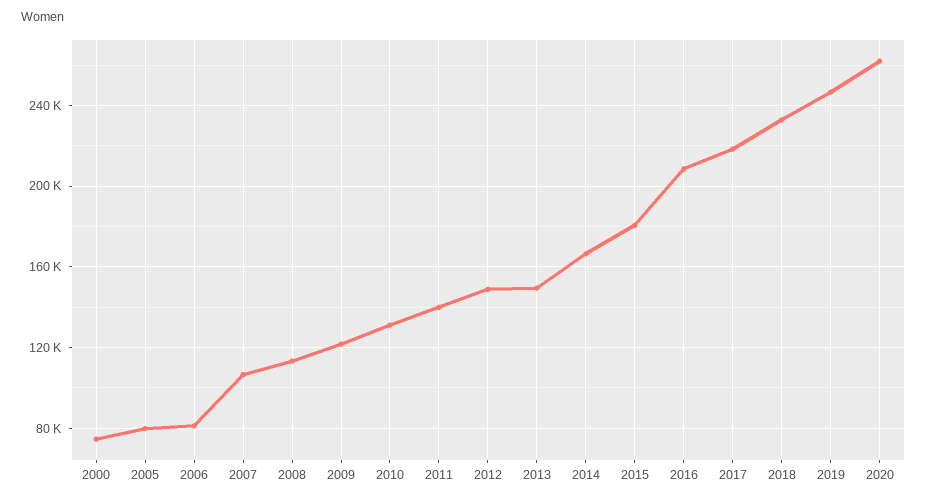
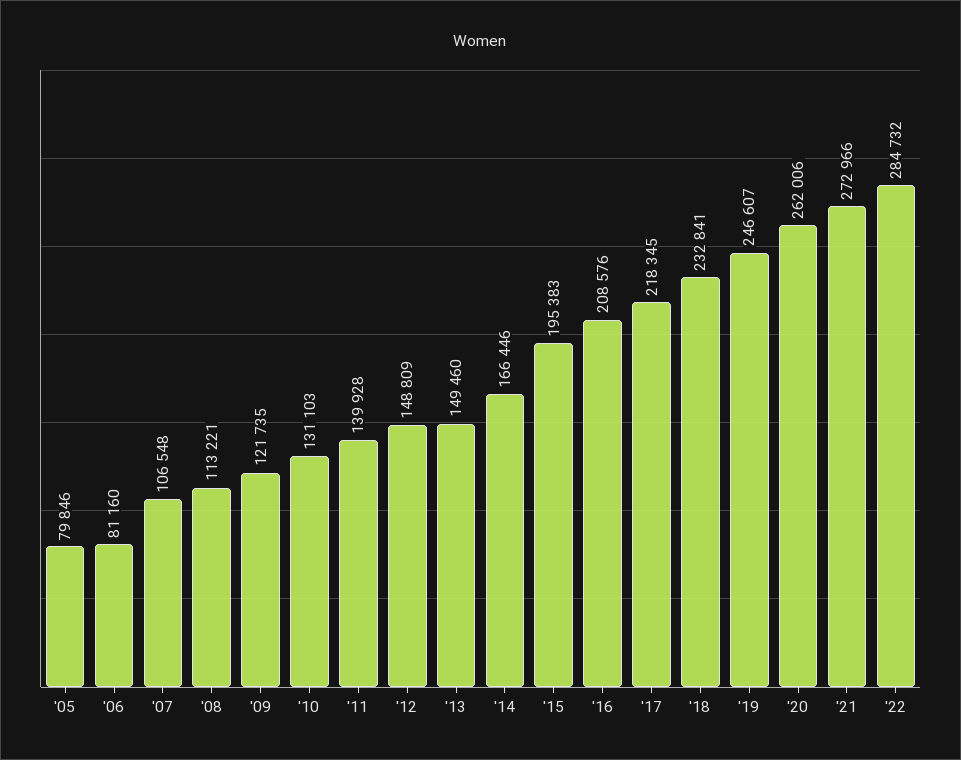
2000: 75000 -> none
2015: 180000 -> 195383
'21: none -> 272966
'22: none -> 284732

